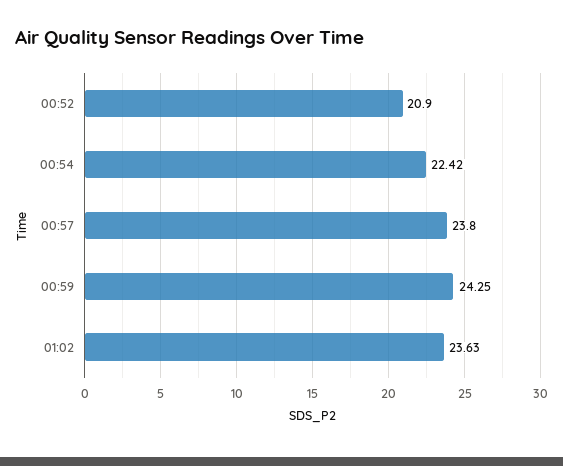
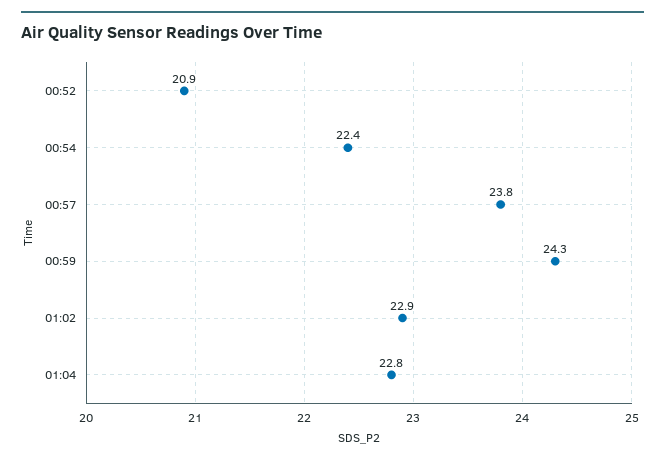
01:02: 23.63 -> 22.9
01:04: none -> 22.8

